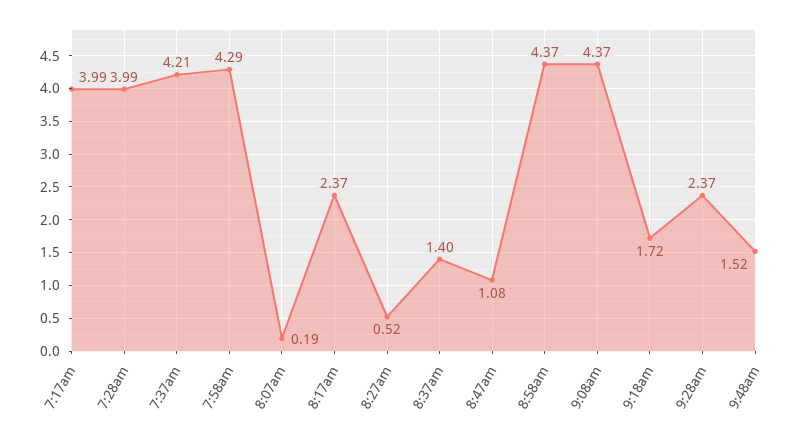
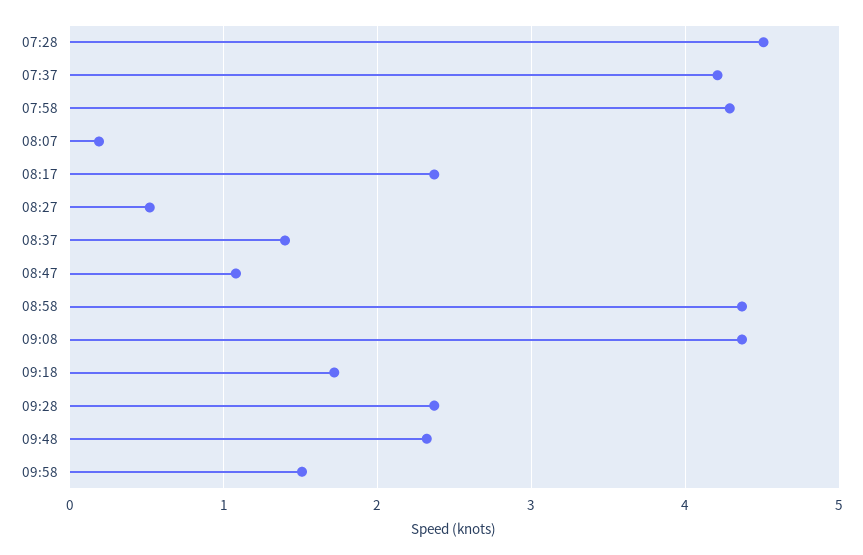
7:17am: 3.99 -> none
7:28am: 3.99 -> 4.5
9:48am: 1.52 -> 2.3
09:58: none -> 1.5

